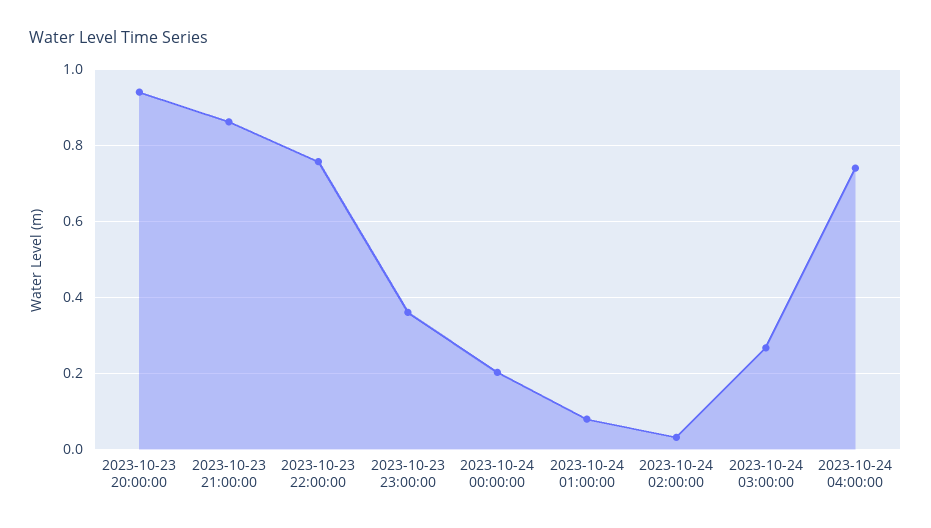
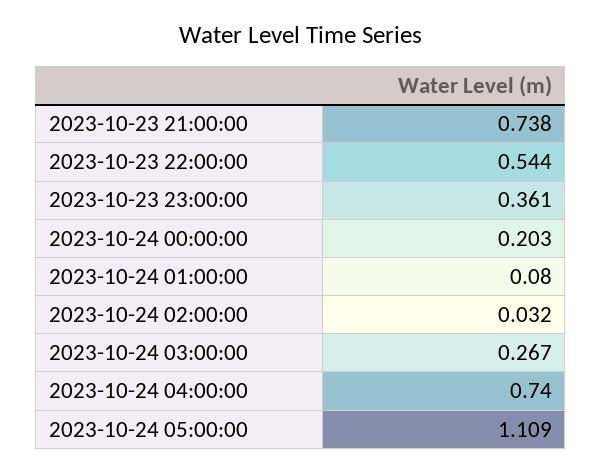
2023-10-23 20:00:00: 0.94 -> none
2023-10-23 21:00:00: 0.86 -> 0.738
2023-10-23 22:00:00: 0.76 -> 0.544
2023-10-24 05:00:00: none -> 1.109

